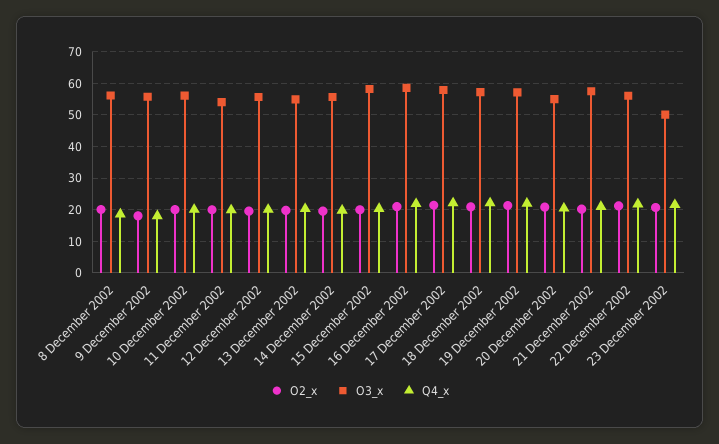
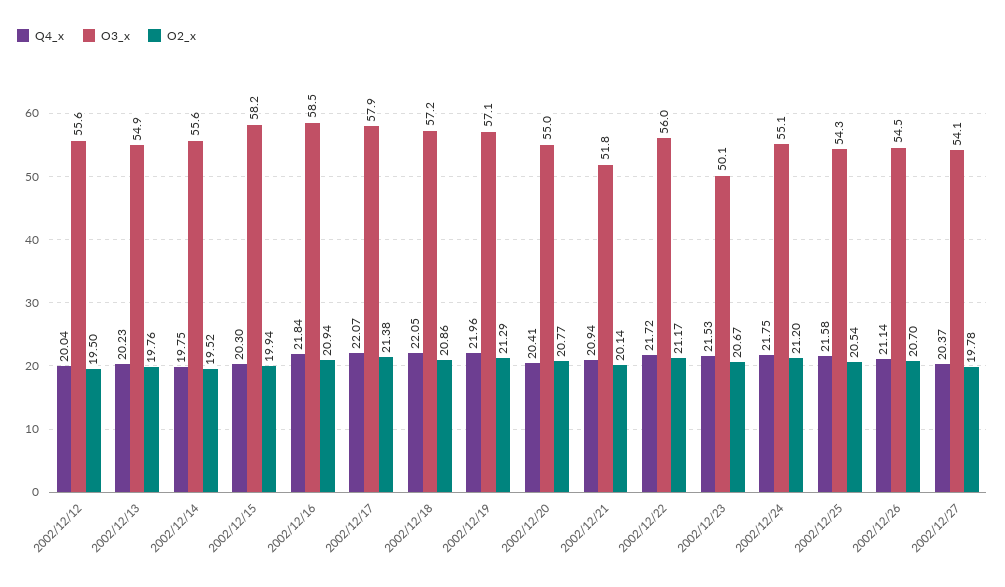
O2_x, 8 December 2002: 20 -> none
O3_x, 8 December 2002: 56 -> none
Q4_x, 8 December 2002: 18 -> none
O2_x, 9 December 2002: 18 -> none
O3_x, 9 December 2002: 56 -> none
Q4_x, 9 December 2002: 18 -> none
O2_x, 10 December 2002: 20 -> none
O3_x, 10 December 2002: 56 -> none
Q4_x, 10 December 2002: 20 -> none
O2_x, 11 December 2002: 20 -> none
O3_x, 11 December 2002: 54 -> none
Q4_x, 11 December 2002: 20 -> none
O3_x, 21 December 2002: 58 -> 51.8
Q4_x, 2002/12/24: none -> 21.75
O3_x, 2002/12/24: none -> 55.1
O2_x, 2002/12/24: none -> 21.2
Q4_x, 2002/12/25: none -> 21.58
O3_x, 2002/12/25: none -> 54.3
O2_x, 2002/12/25: none -> 20.54
Q4_x, 2002/12/26: none -> 21.14
O3_x, 2002/12/26: none -> 54.5
O2_x, 2002/12/26: none -> 20.7
Q4_x, 2002/12/27: none -> 20.37
O3_x, 2002/12/27: none -> 54.1
O2_x, 2002/12/27: none -> 19.78

